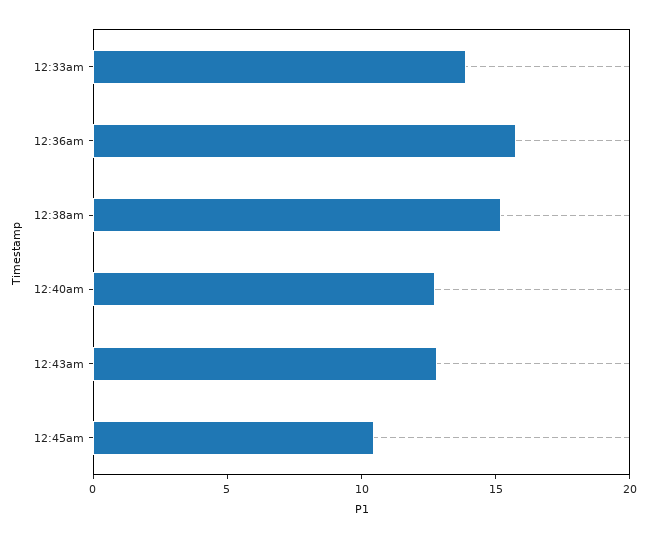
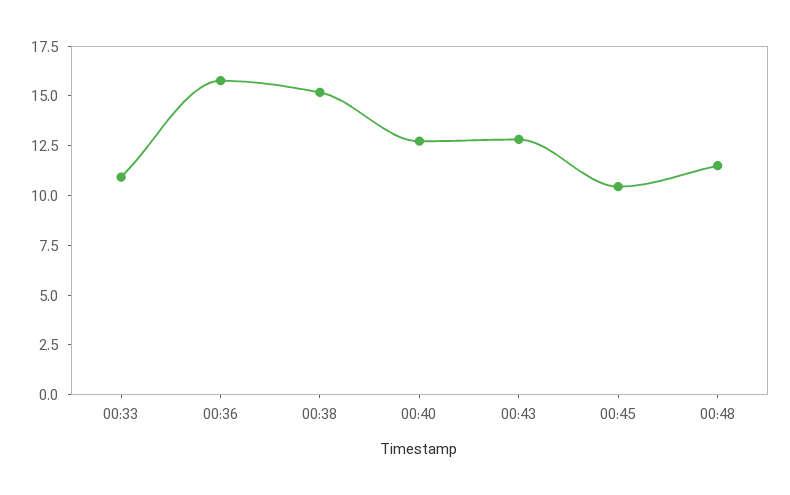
12:33am: 14 -> 11
00:48: none -> 11.5

